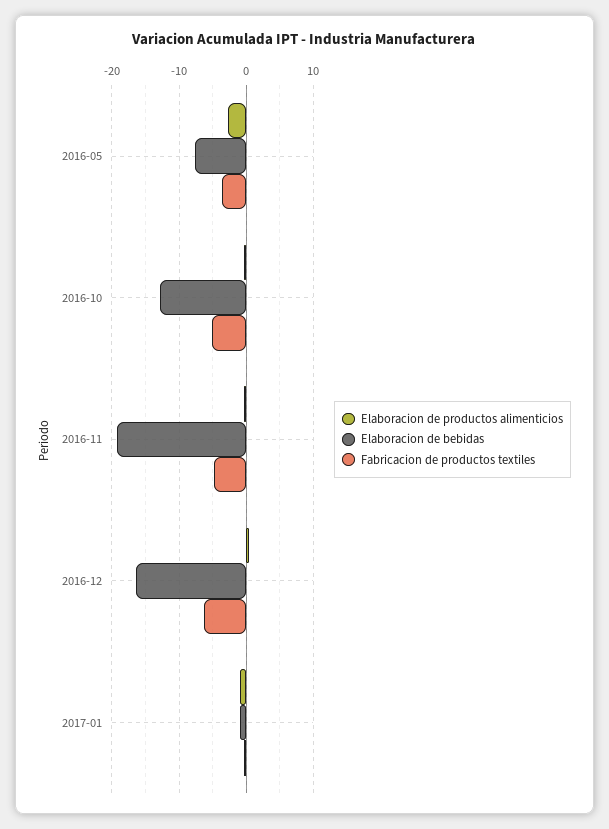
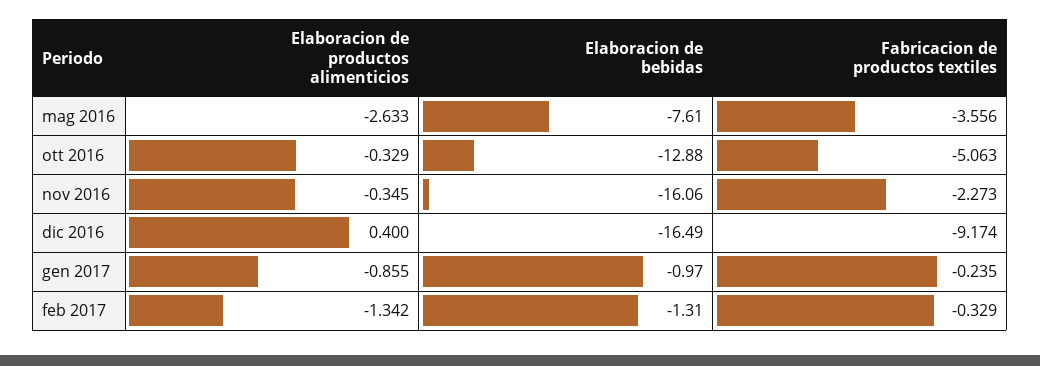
Elaboracion de bebidas, 2016-11: -19 -> -16.06
Fabricacion de productos textiles, 2016-11: -5 -> -2.273
Fabricacion de productos textiles, 2016-12: -6 -> -9.174
Elaboracion de productos alimenticios, feb 2017: none -> -1.342
Elaboracion de bebidas, feb 2017: none -> -1.31
Fabricacion de productos textiles, feb 2017: none -> -0.329

